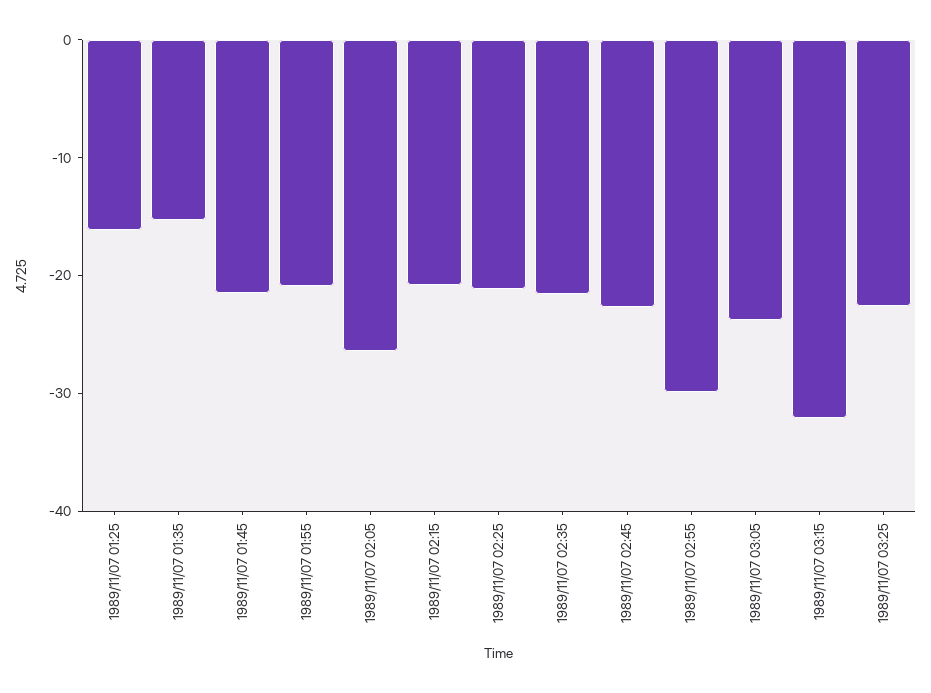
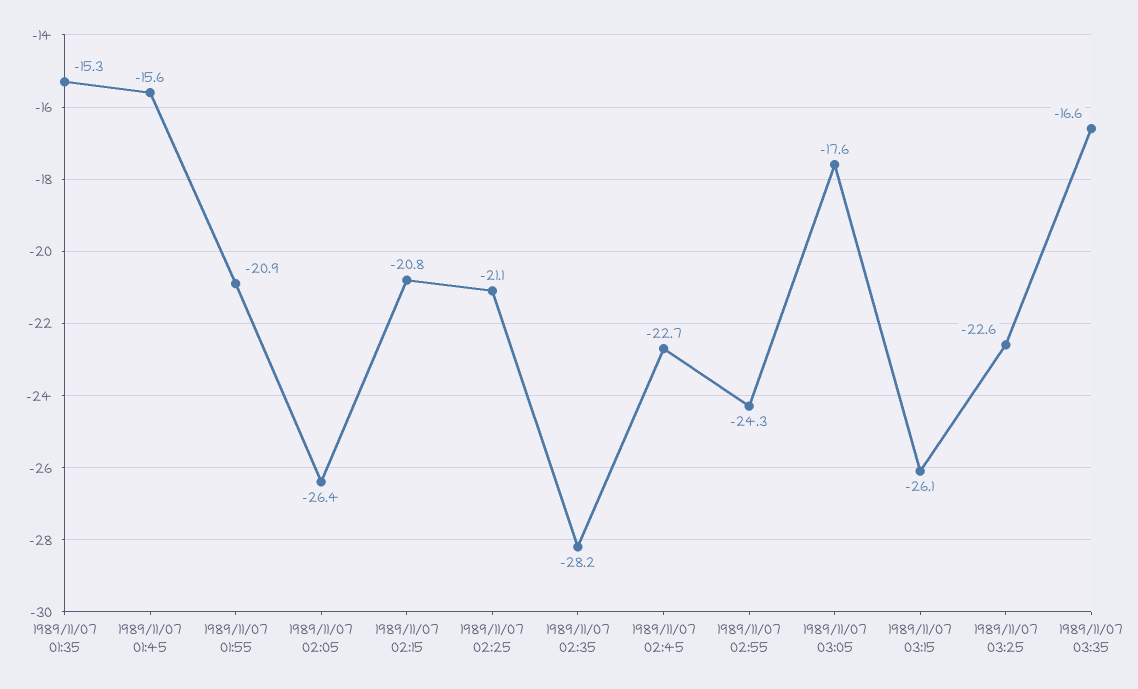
1989/11/07 01:25: -16 -> none
1989/11/07 01:45: -22 -> -15.6
1989/11/07 02:35: -22 -> -28.2
1989/11/07 02:55: -30 -> -24.3
1989/11/07 03:05: -24 -> -17.6
1989/11/07 03:15: -32 -> -26.1
1989/11/07 03:35: none -> -16.6

